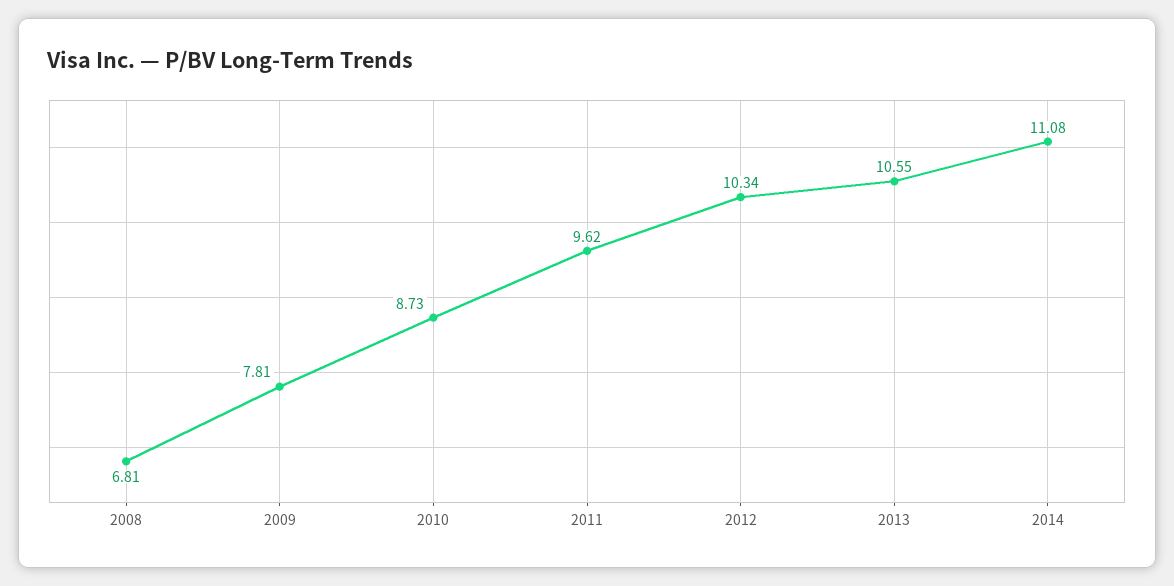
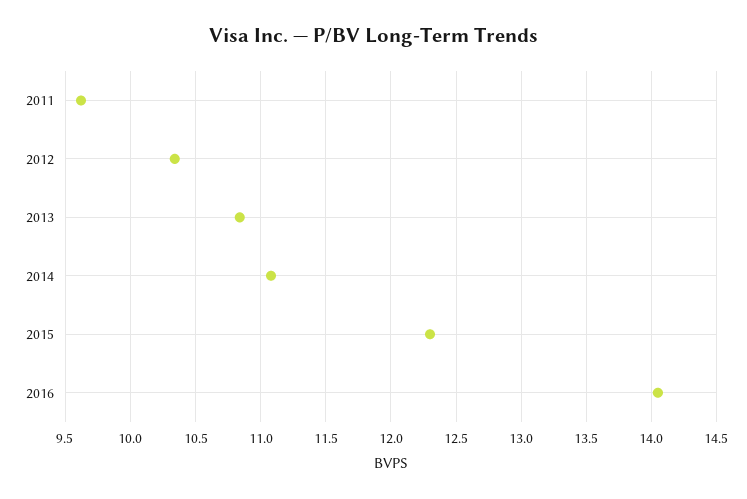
2008: 6.81 -> none
2009: 7.81 -> none
2010: 8.73 -> none
2013: 10.55 -> 10.85
2015: none -> 12.3
2016: none -> 14.05

